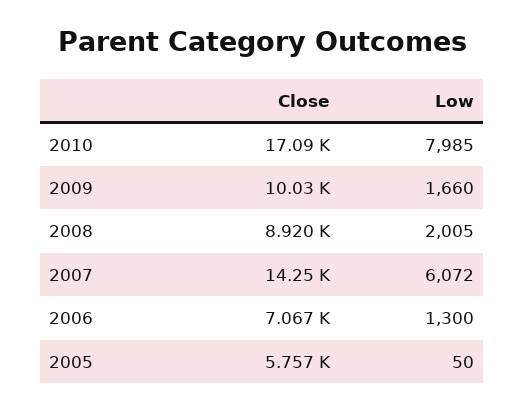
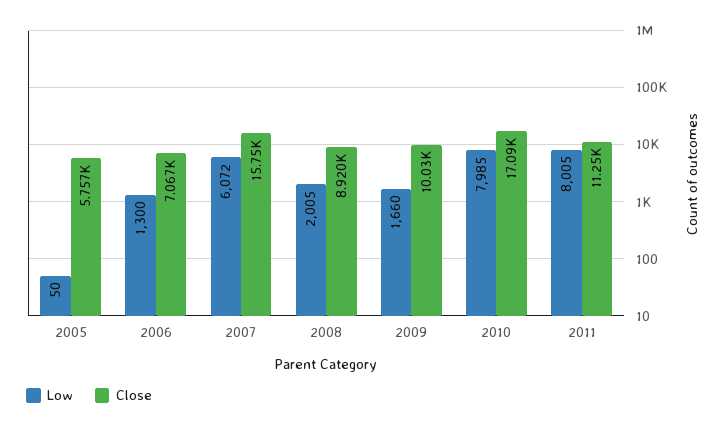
Close, 2007: 14250 -> 15750
Low, 2011: none -> 8005
Close, 2011: none -> 11250

